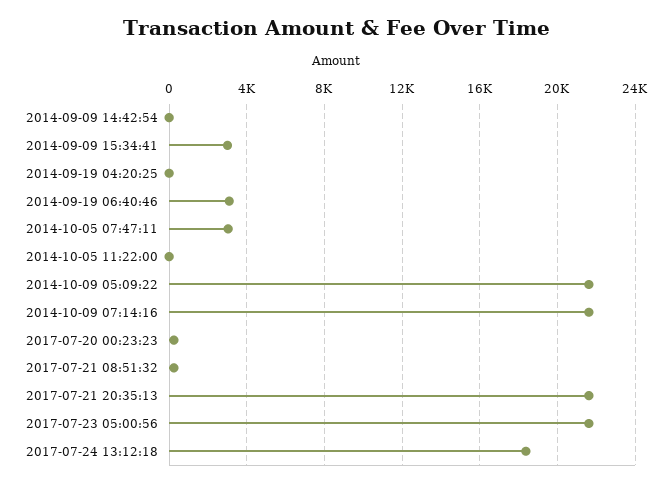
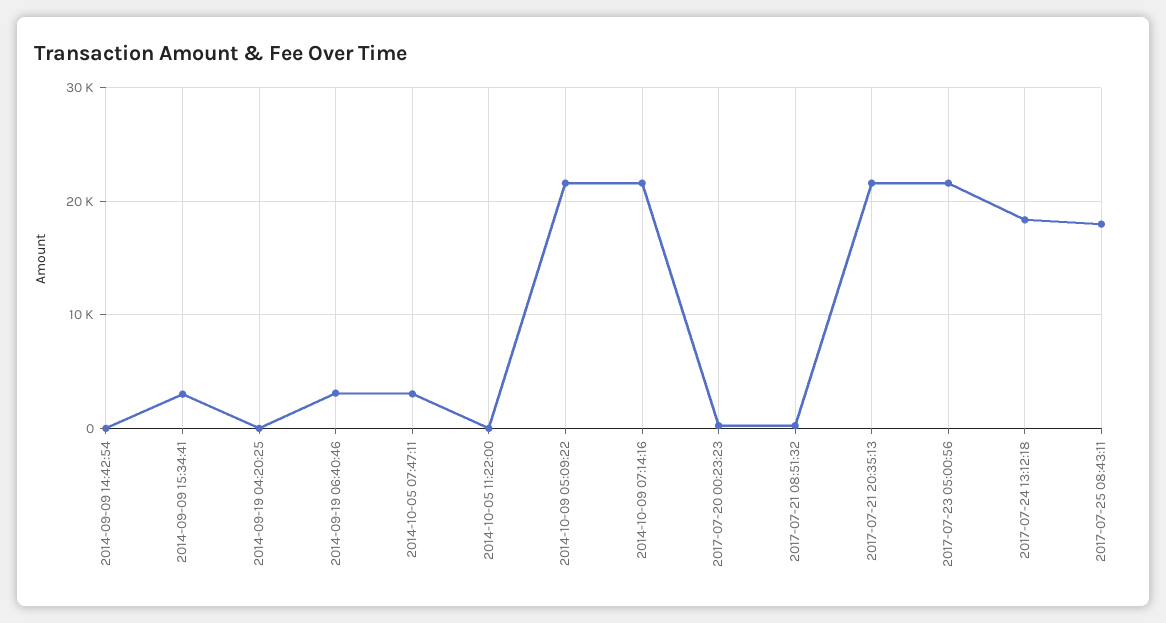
2017-07-25 08:43:11: none -> 18000

